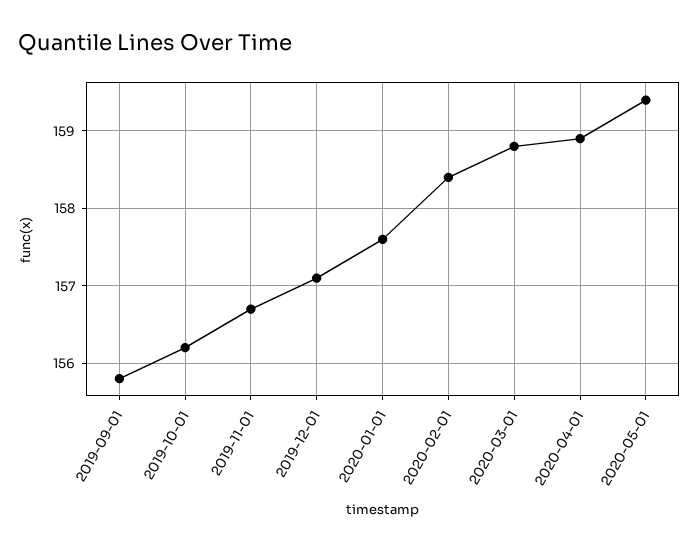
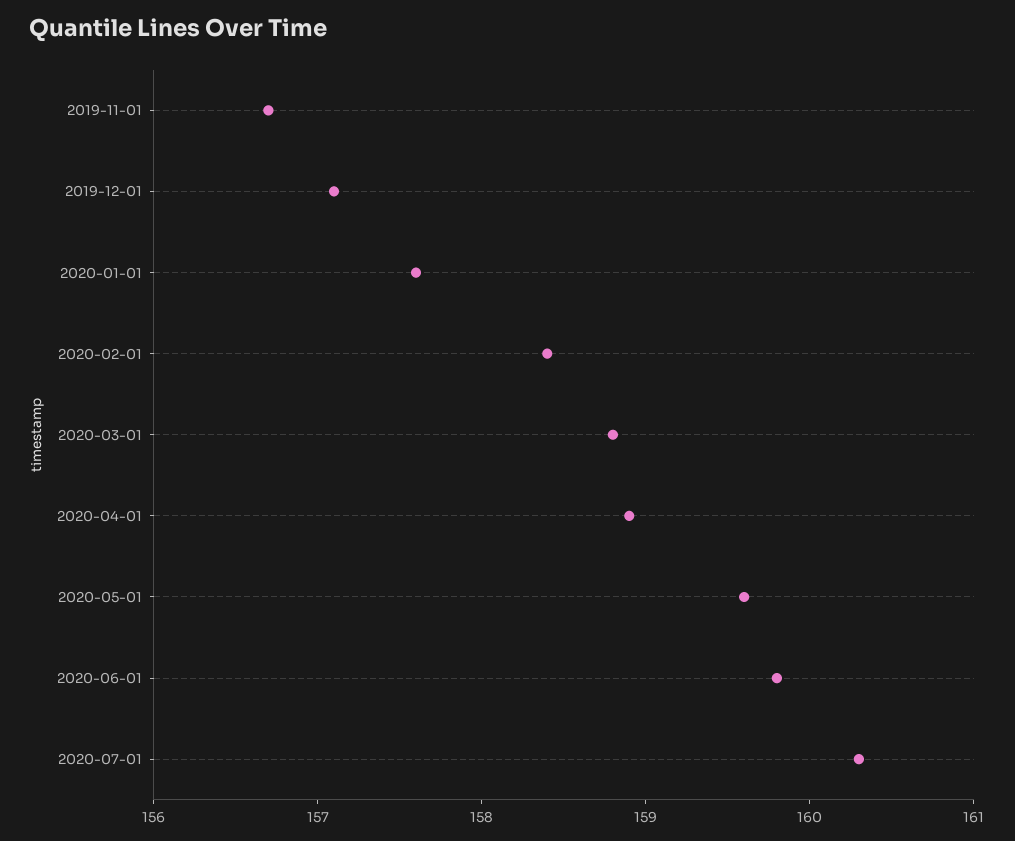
2019-09-01: 155.8 -> none
2019-10-01: 156.2 -> none
2020-05-01: 159.4 -> 159.6
2020-06-01: none -> 159.8
2020-07-01: none -> 160.3

